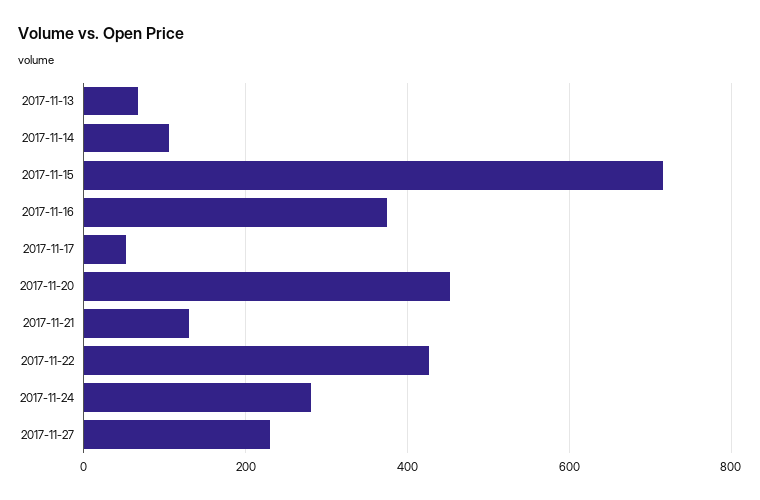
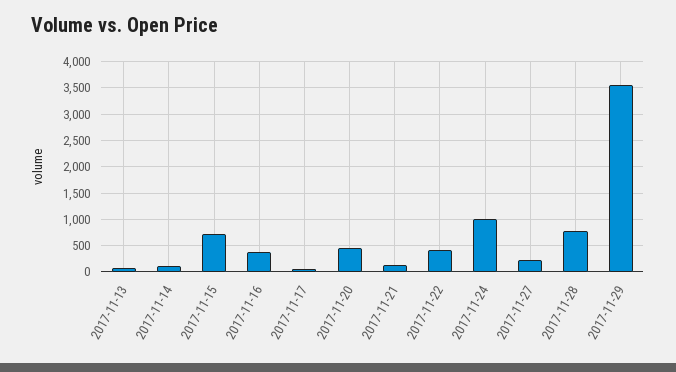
2017-11-24: 280 -> 1000
2017-11-28: none -> 750
2017-11-29: none -> 3500

